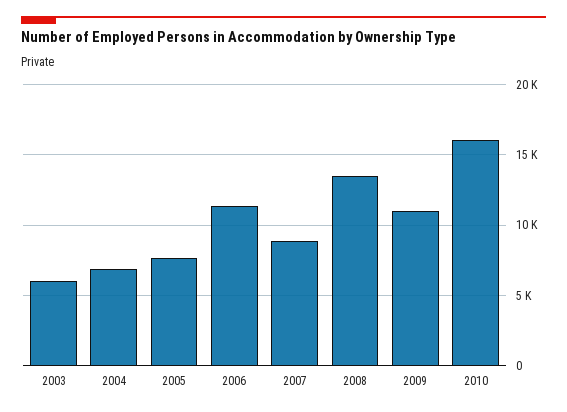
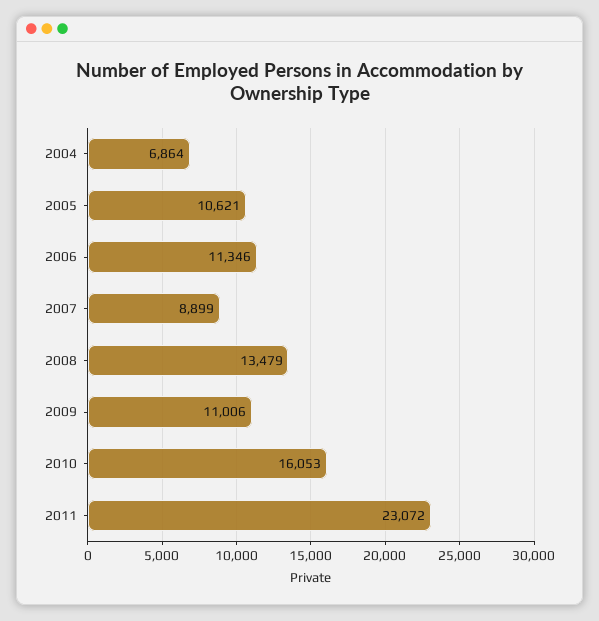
2003: 6000 -> none
2005: 7500 -> 10621
2011: none -> 23072

